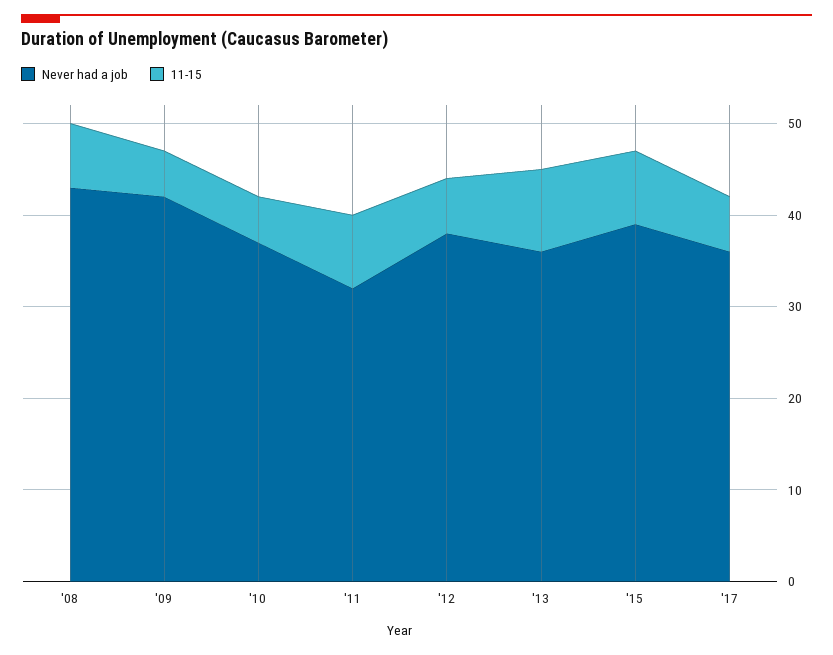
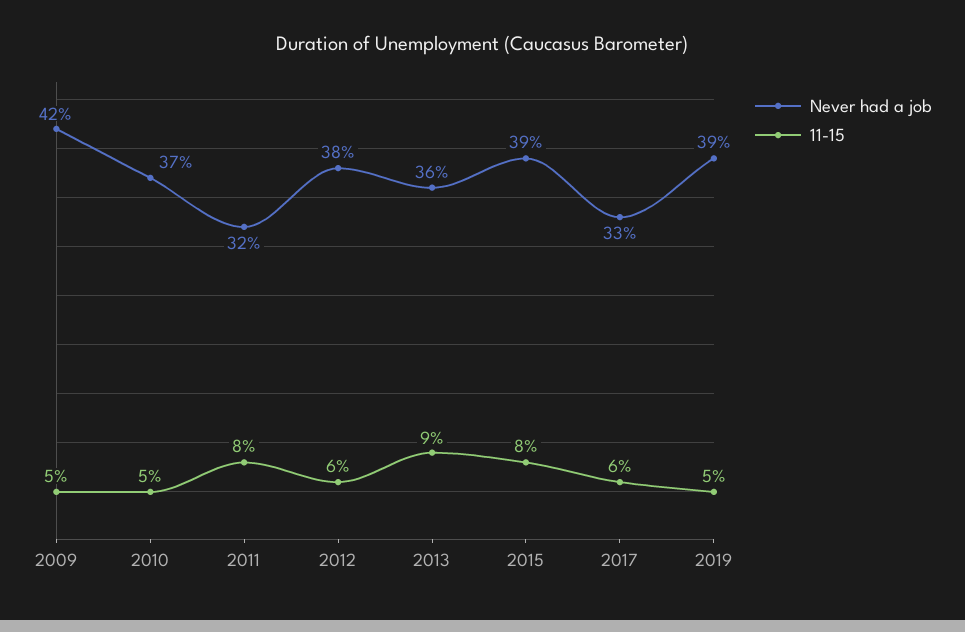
Never had a job, '08: 43 -> none
11-15, '08: 7 -> none
Never had a job, '17: 36 -> 33
Never had a job, 2019: none -> 39
11-15, 2019: none -> 5

